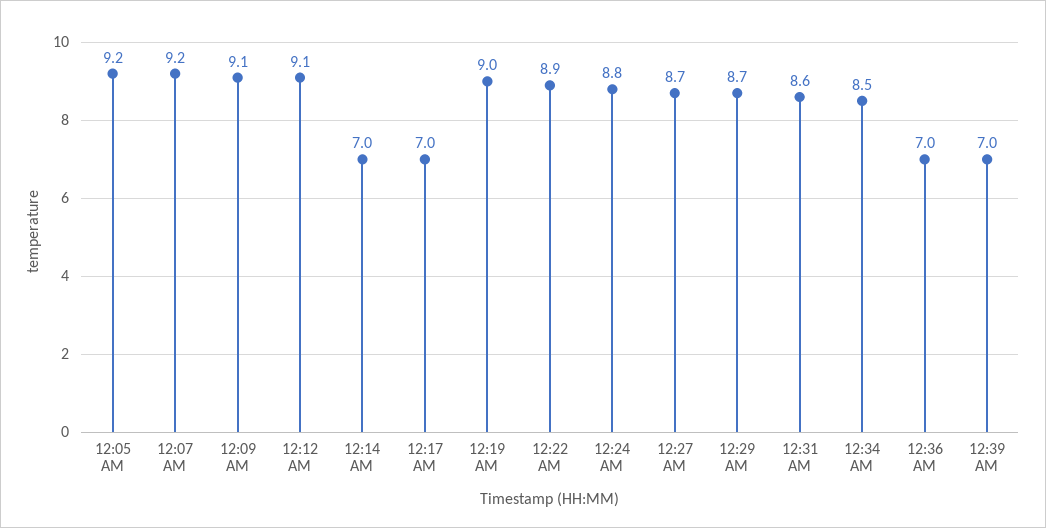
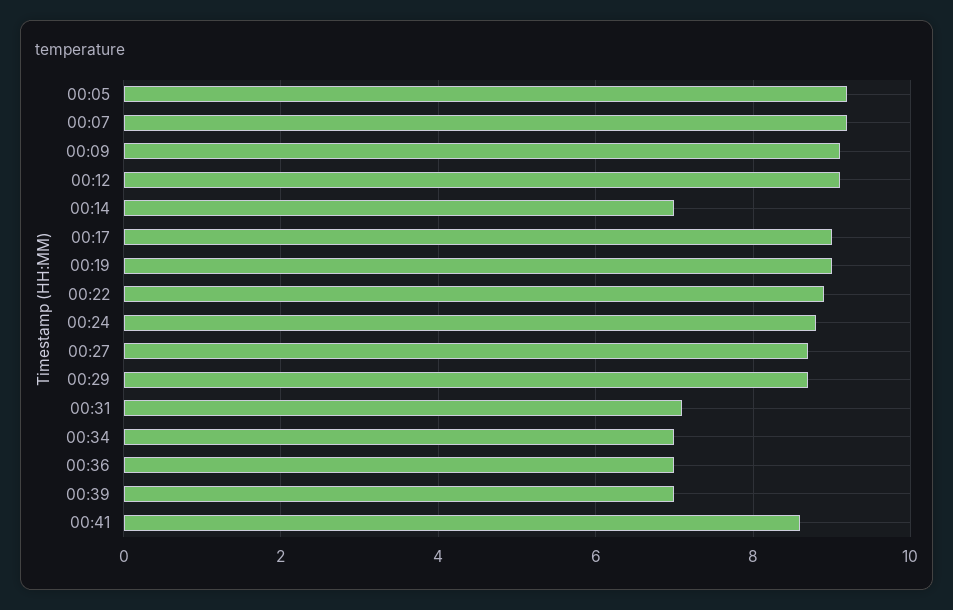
12:17 AM: 7 -> 9
12:31 AM: 8.6 -> 7
12:34 AM: 8.5 -> 7
00:41: none -> 8.5

